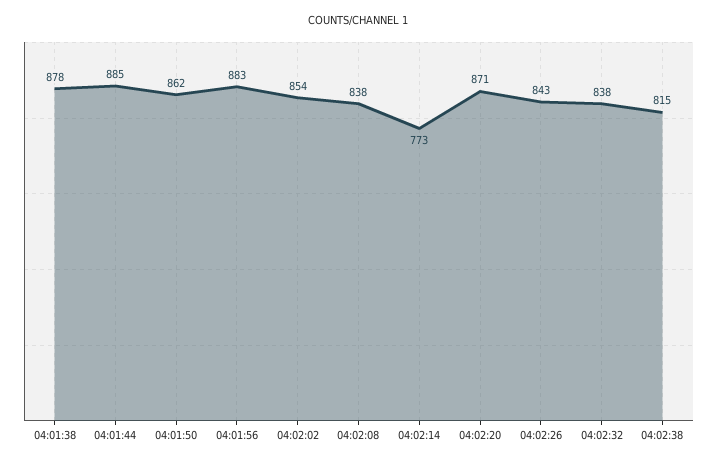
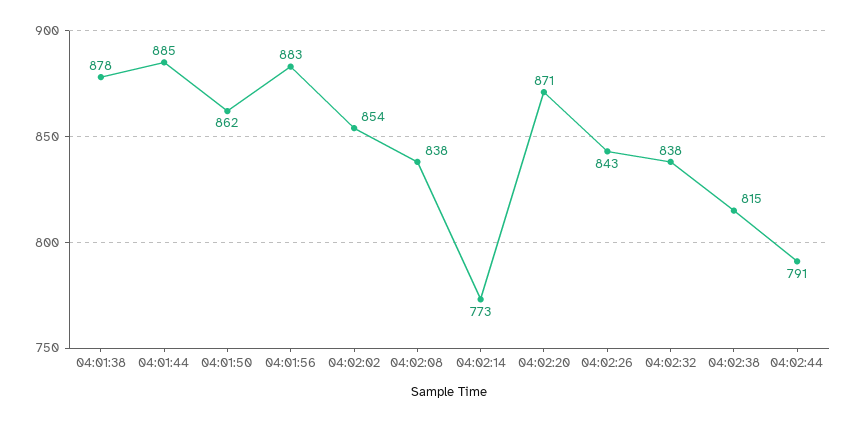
04:02:44: none -> 791

